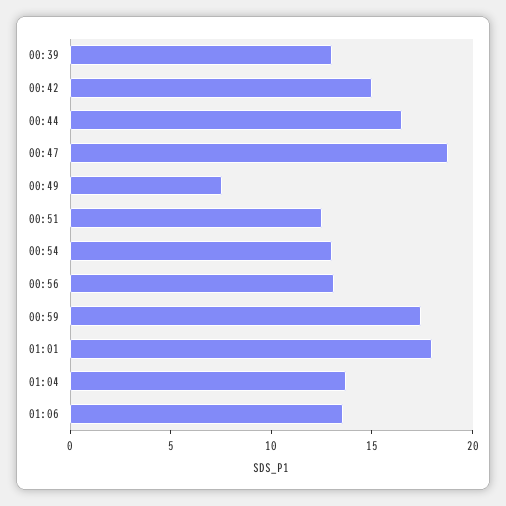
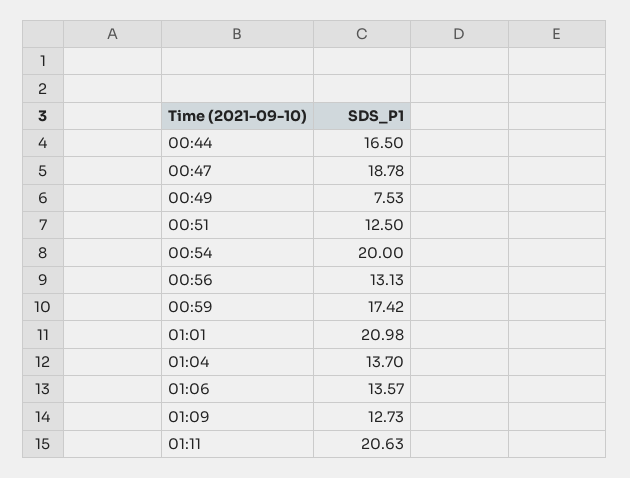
00:39: 13 -> none
00:42: 15 -> none
00:54: 13 -> 20
01:01: 18 -> 20.98
01:09: none -> 12.73
01:11: none -> 20.63

